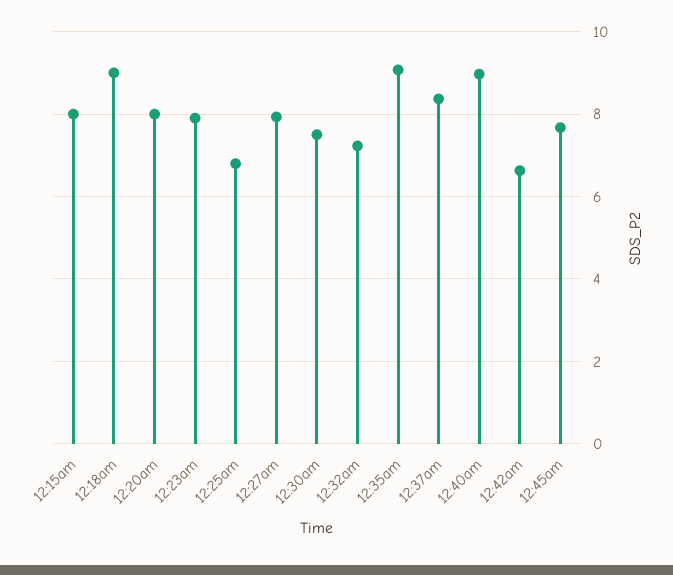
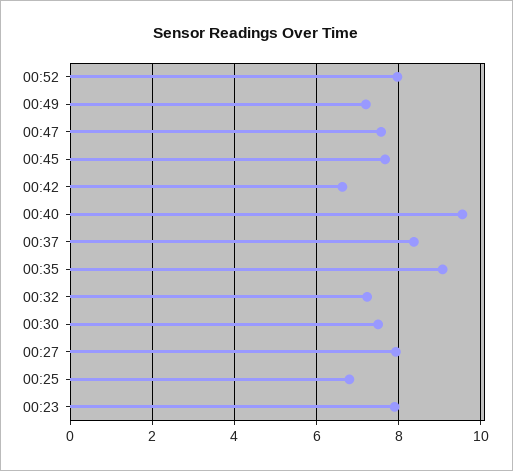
12:15am: 8 -> none
12:18am: 9 -> none
12:20am: 8 -> none
12:40am: 9 -> 9.6
00:52: none -> 8
00:49: none -> 7.2
00:47: none -> 7.6

